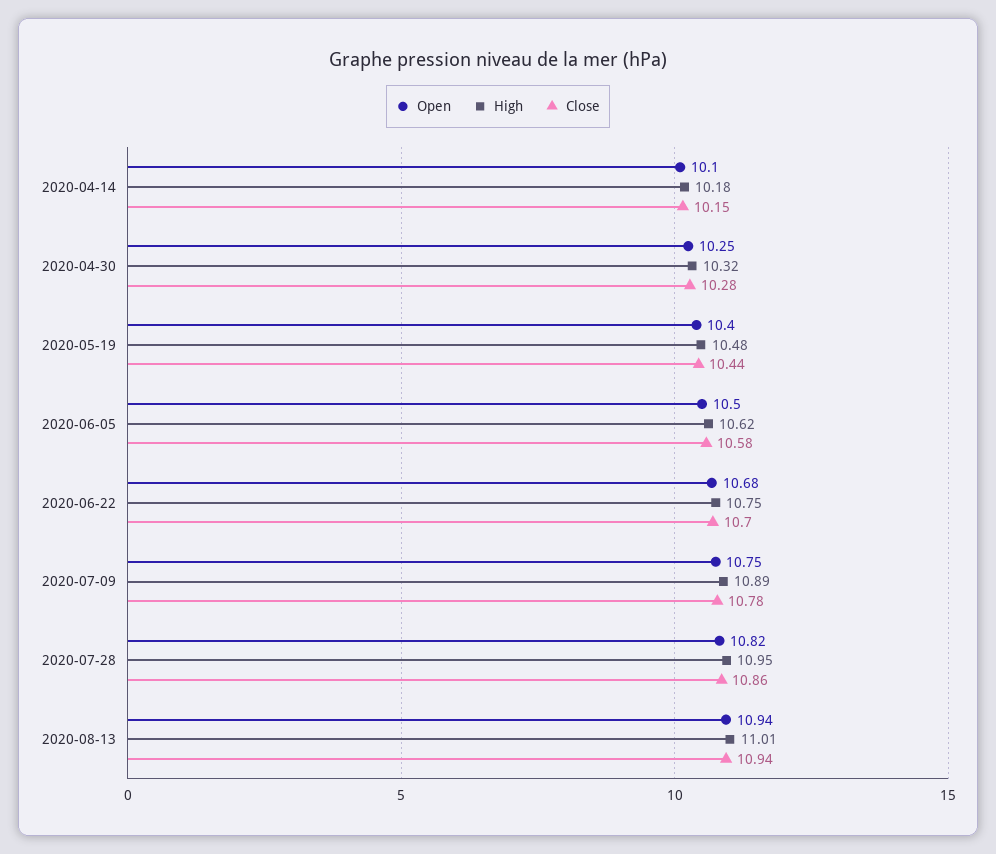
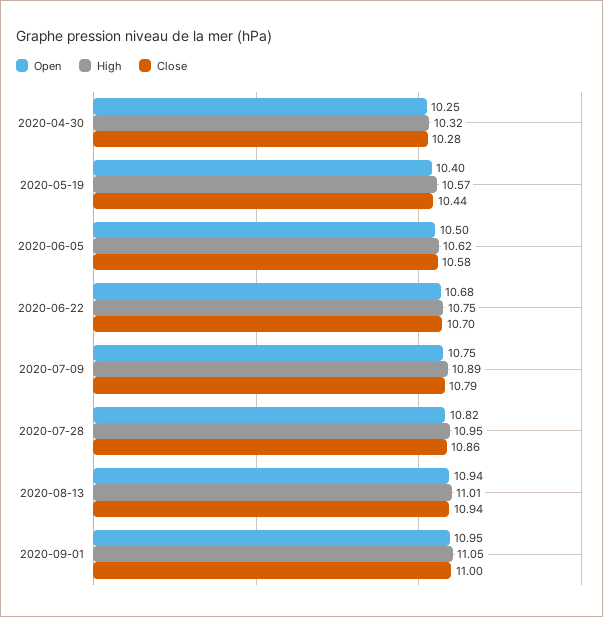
Open, 2020-04-14: 10.1 -> none
High, 2020-04-14: 10.18 -> none
Close, 2020-04-14: 10.15 -> none
High, 2020-05-19: 10.48 -> 10.57
Close, 2020-07-09: 10.78 -> 10.79
Open, 2020-09-01: none -> 10.95
High, 2020-09-01: none -> 11.05
Close, 2020-09-01: none -> 11

